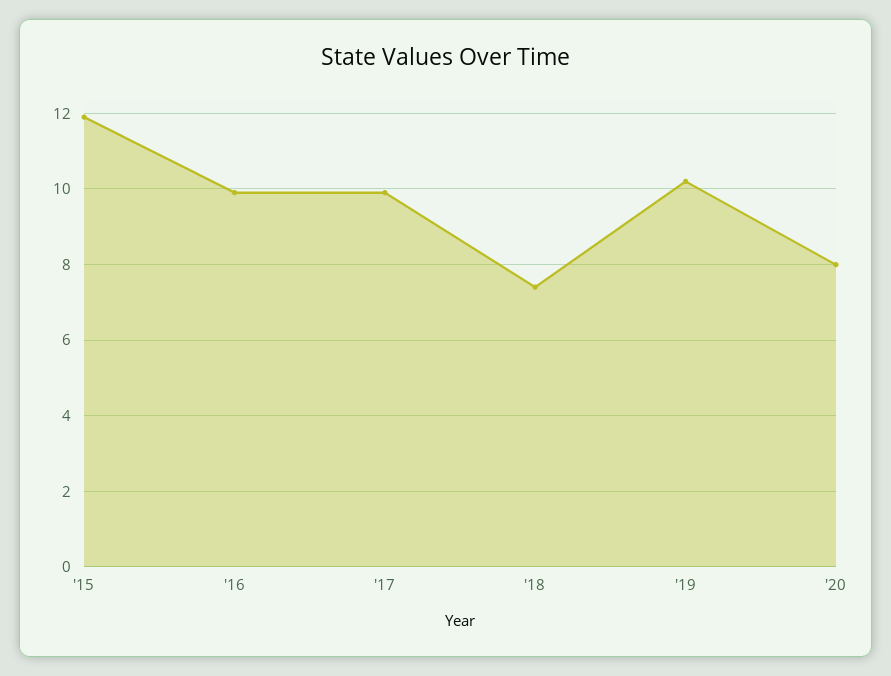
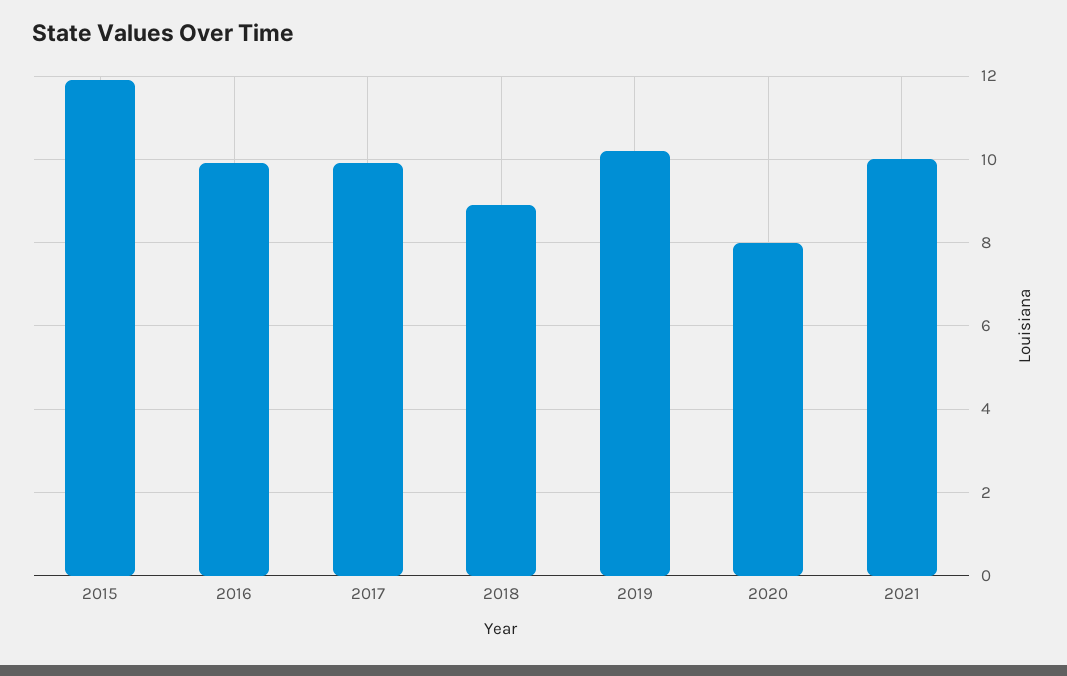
'18: 7.5 -> 9
2021: none -> 10

